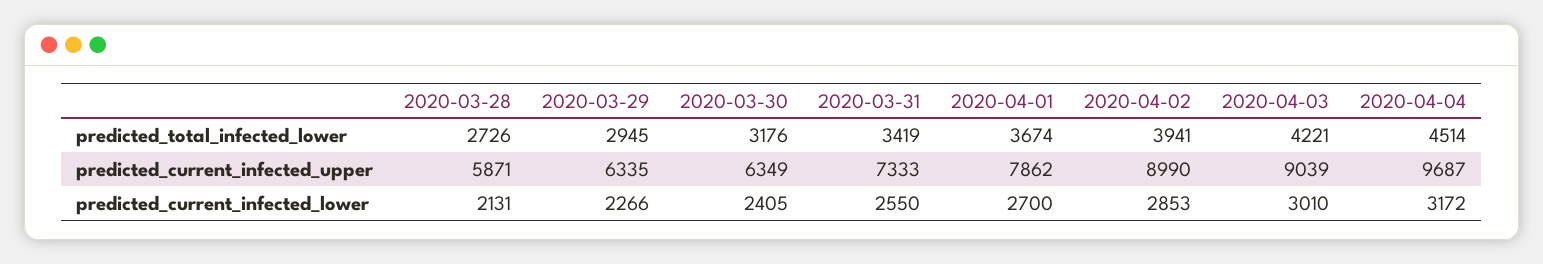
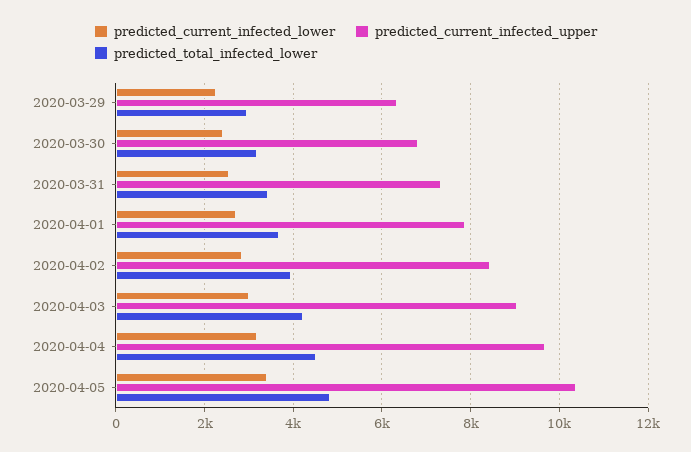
predicted_total_infected_lower, 2020-03-28: 2726 -> none
predicted_current_infected_upper, 2020-03-28: 5871 -> none
predicted_current_infected_upper, 2020-03-30: 6349 -> 6800
predicted_current_infected_upper, 2020-04-02: 8990 -> 8400
predicted_current_infected_lower, 2020-03-28: 2131 -> none
predicted_current_infected_lower, 2020-04-05: none -> 3400
predicted_current_infected_upper, 2020-04-05: none -> 10400
predicted_total_infected_lower, 2020-04-05: none -> 4800

